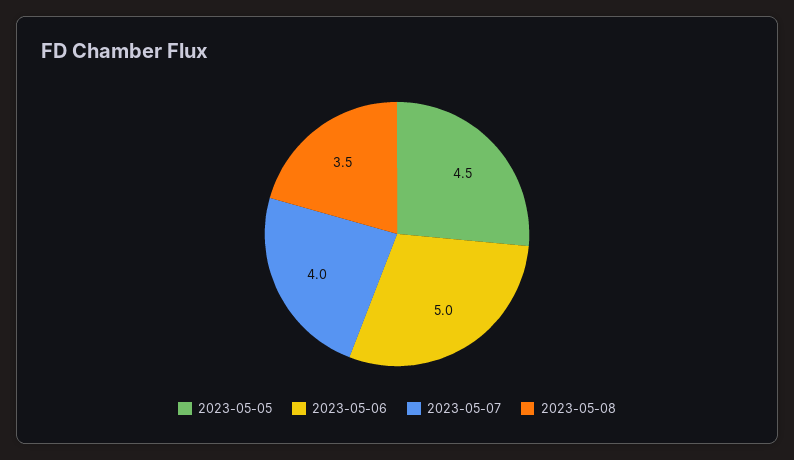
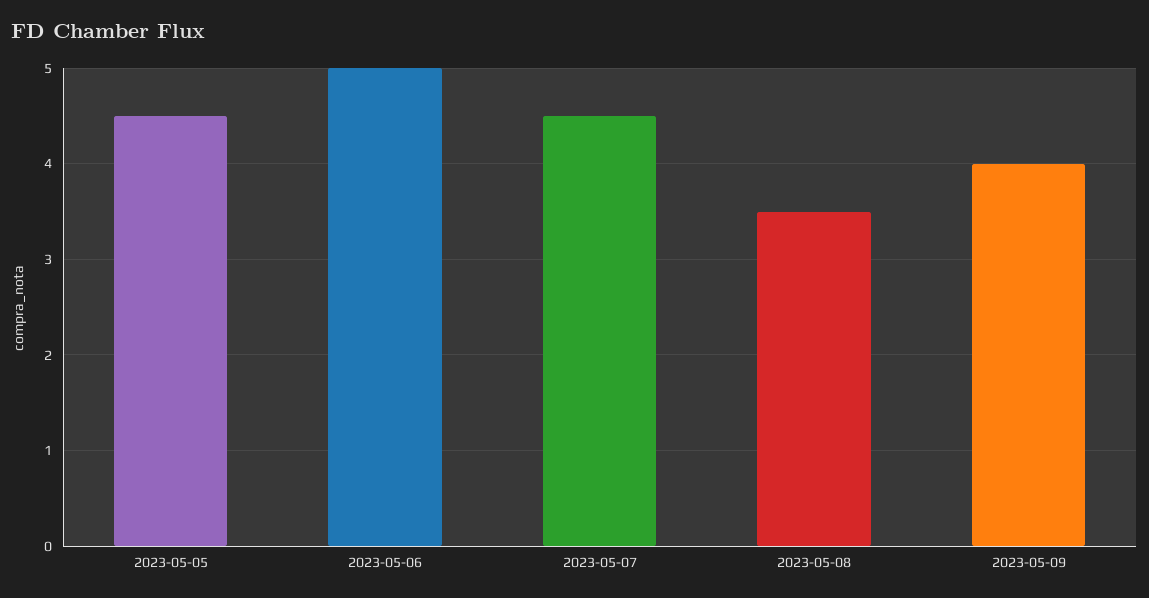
2023-05-07: 4 -> 4.5
2023-05-09: none -> 4

